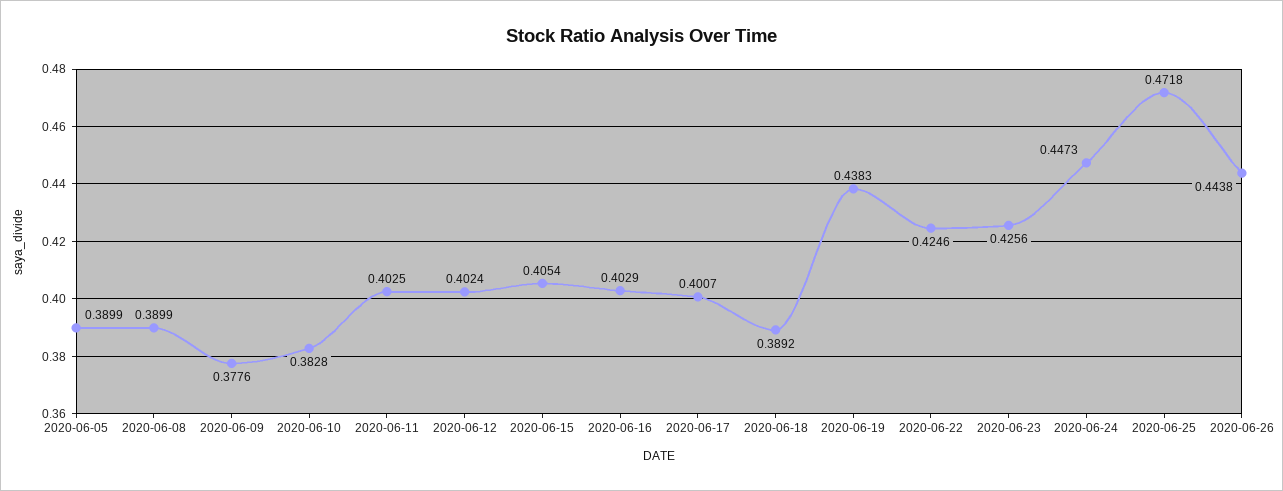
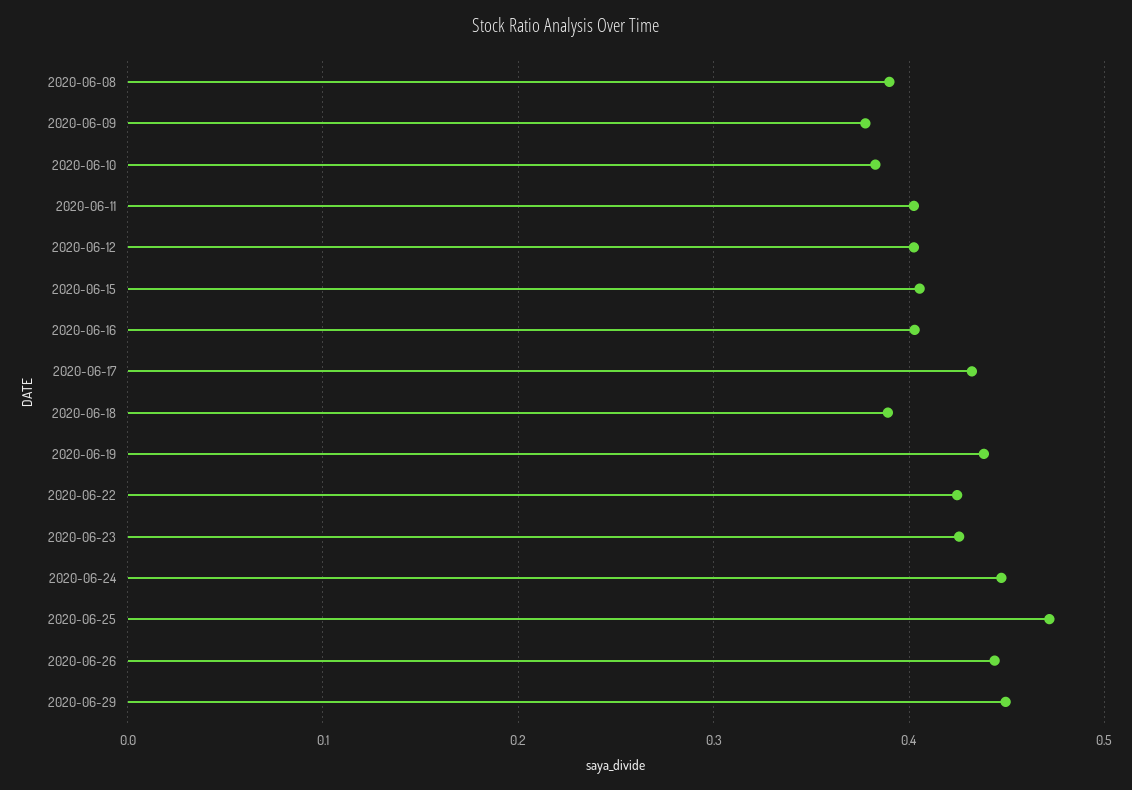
2020-06-05: 0.3899 -> none
2020-06-17: 0.4007 -> 0.43
2020-06-29: none -> 0.45

